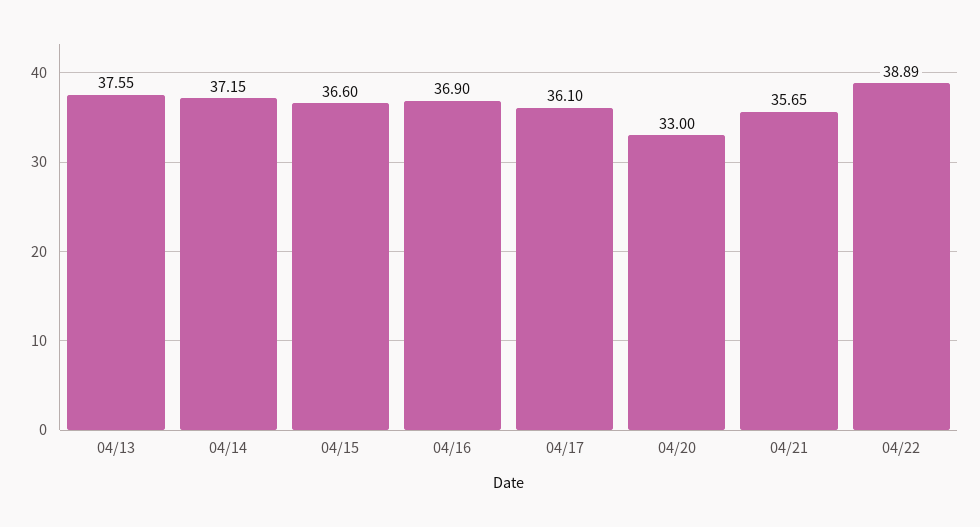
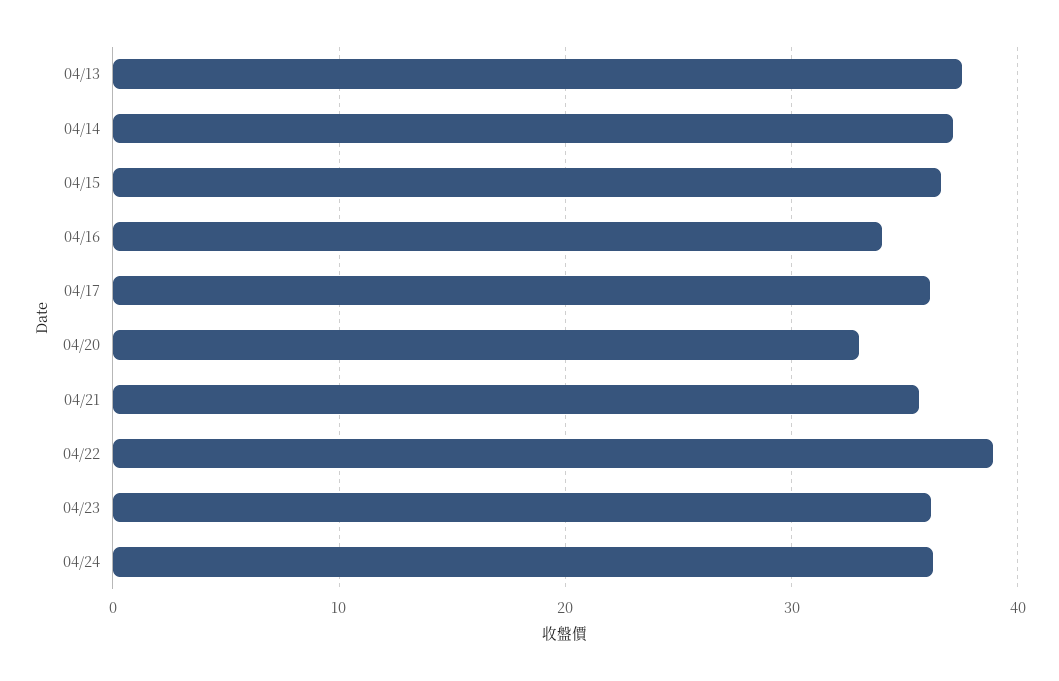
04/16: 36.9 -> 34
04/23: none -> 36
04/24: none -> 36

